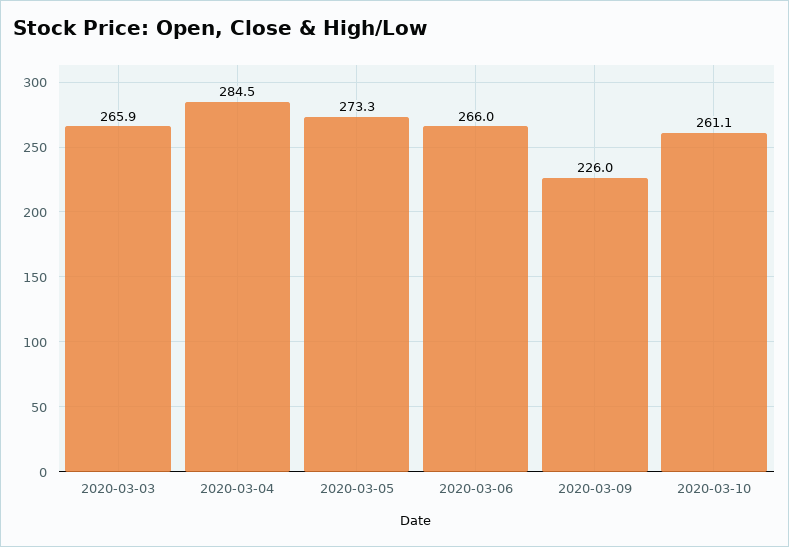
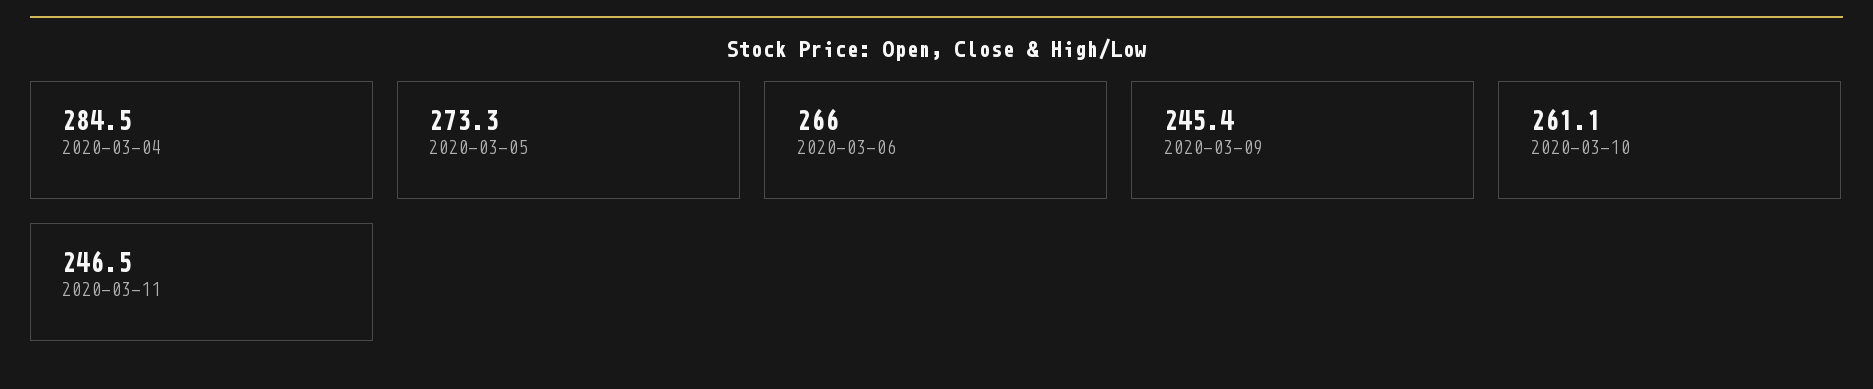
2020-03-03: 265.9 -> none
2020-03-09: 226 -> 245.4
2020-03-11: none -> 246.5

